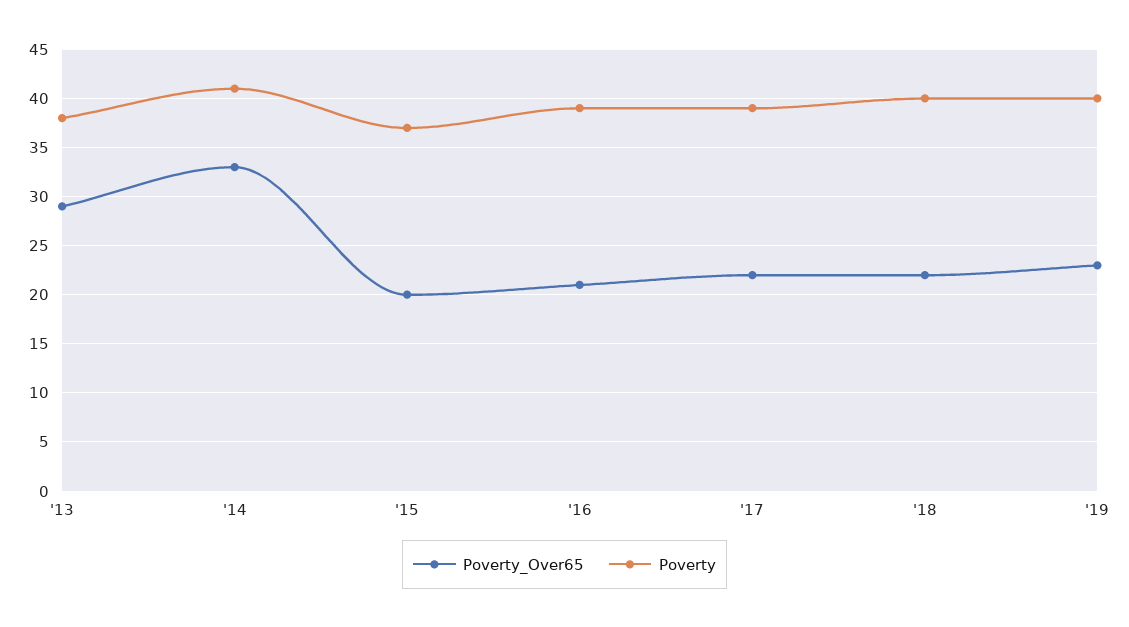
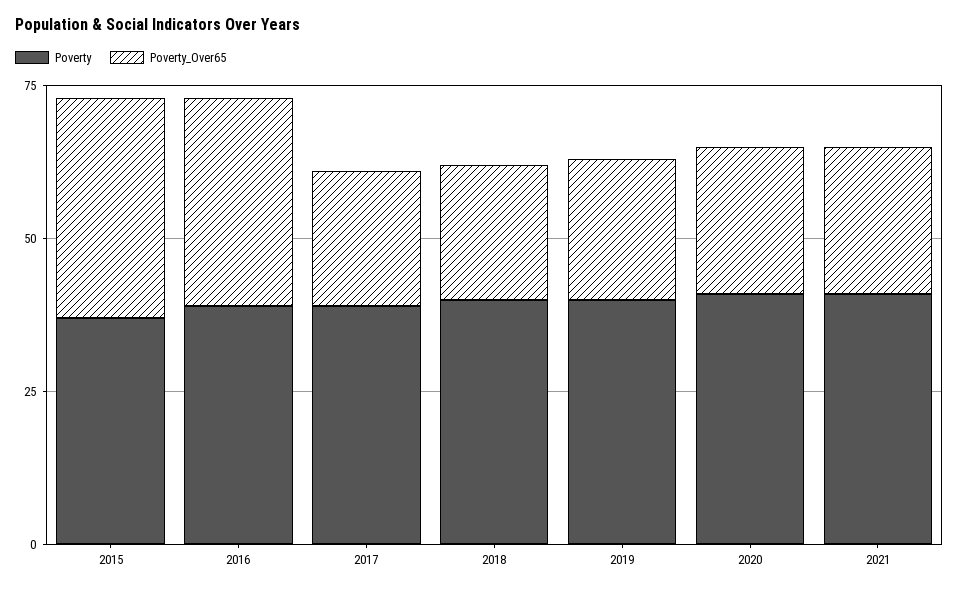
Poverty_Over65, '13: 29 -> none
Poverty, '13: 38 -> none
Poverty_Over65, '14: 33 -> none
Poverty, '14: 41 -> none
Poverty_Over65, '15: 20 -> 35
Poverty_Over65, '16: 21 -> 35
Poverty, 2020: none -> 40
Poverty_Over65, 2020: none -> 25
Poverty, 2021: none -> 40
Poverty_Over65, 2021: none -> 25

